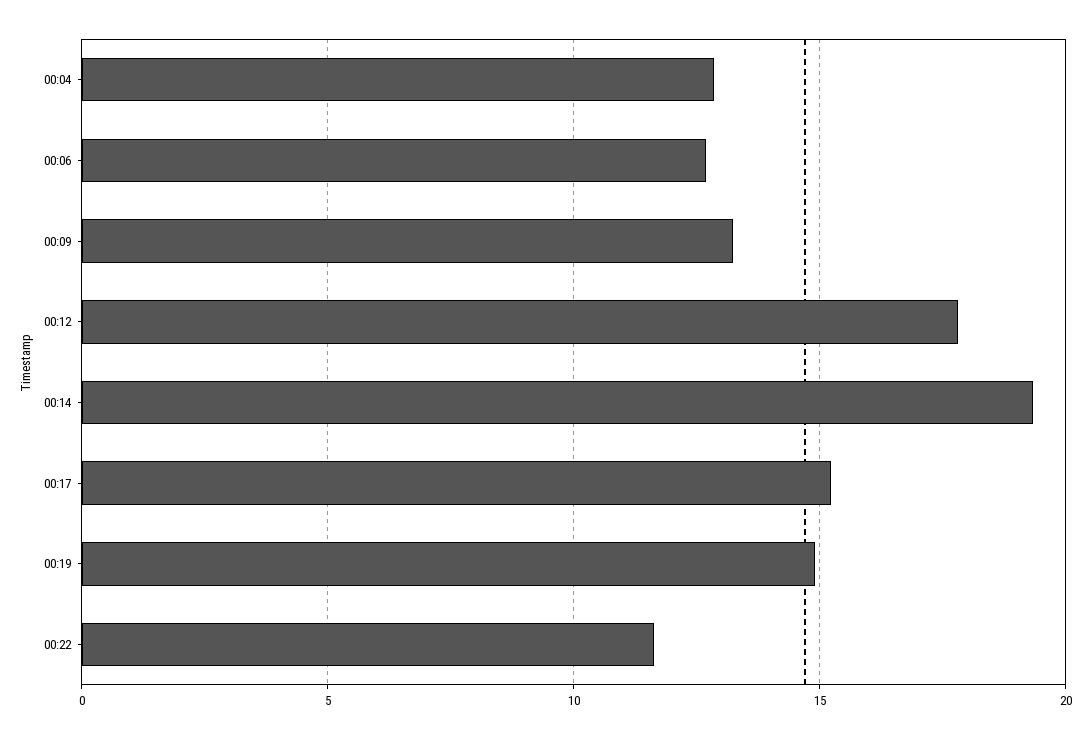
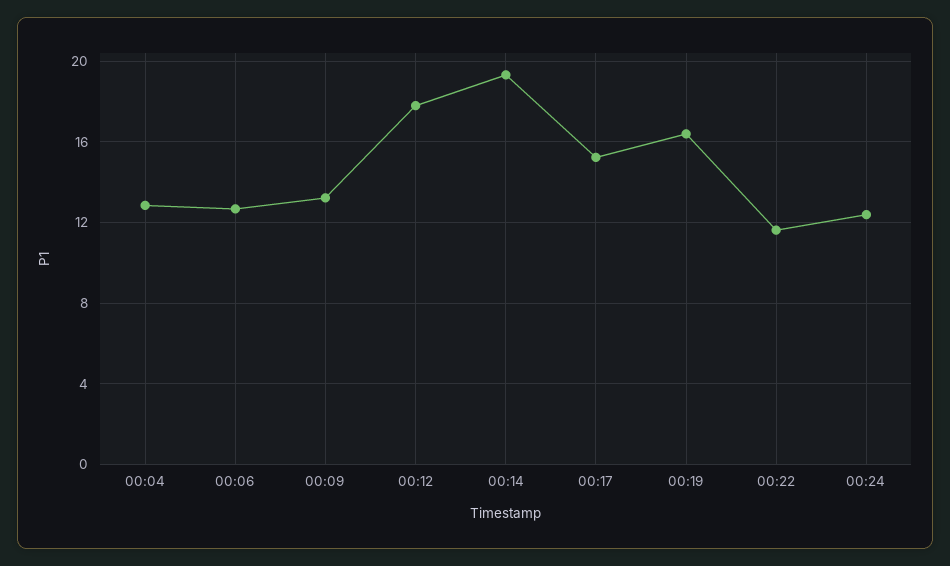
00:19: 15 -> 16.5
00:24: none -> 12.5

